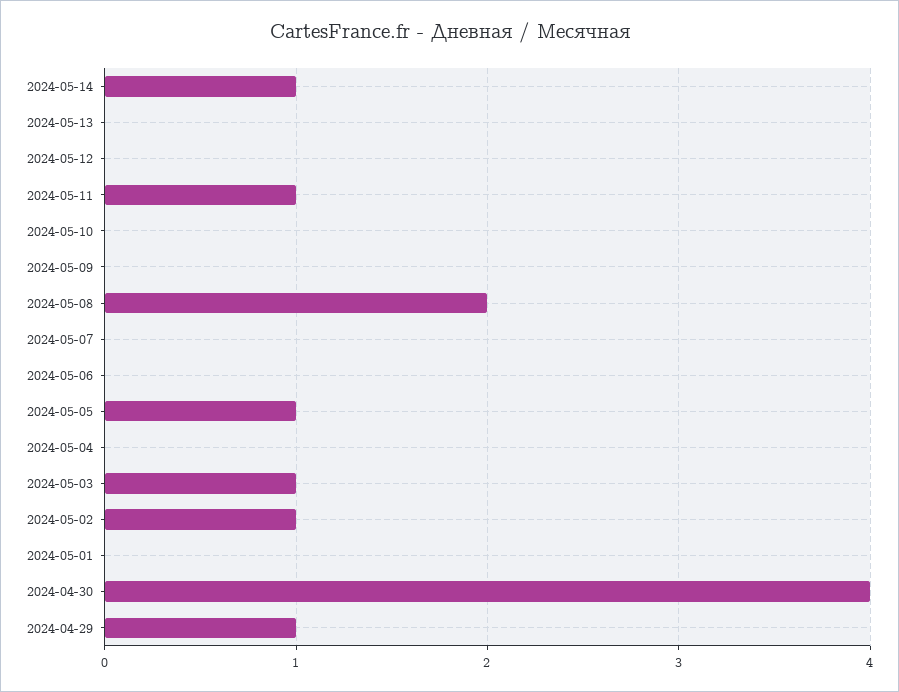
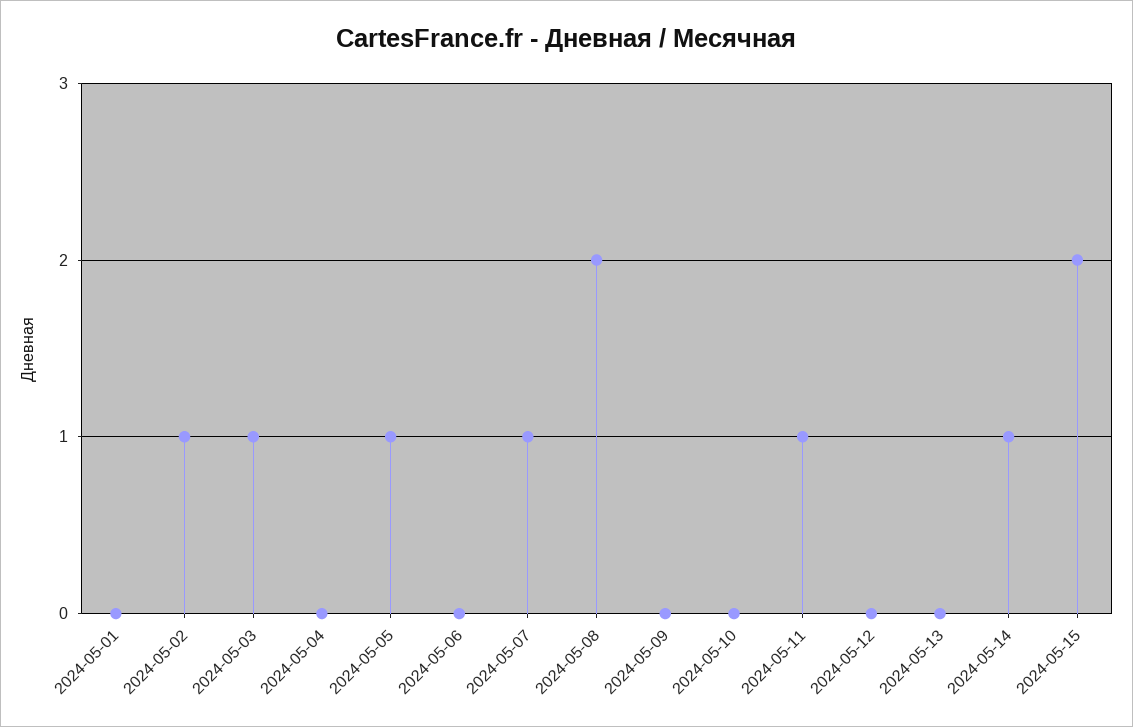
2024-05-07: 0 -> 1
2024-04-30: 4 -> none
2024-04-29: 1 -> none
2024-05-15: none -> 2

